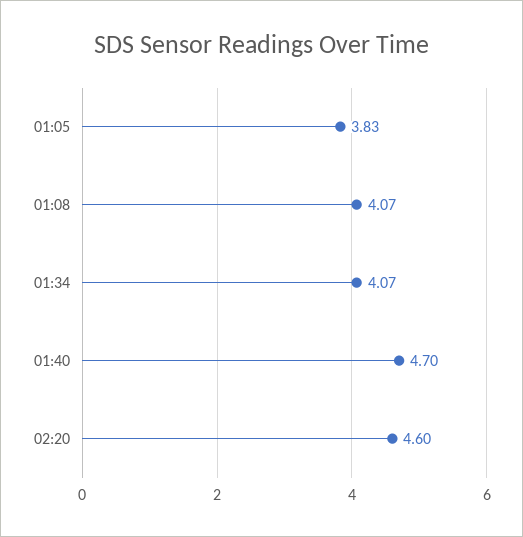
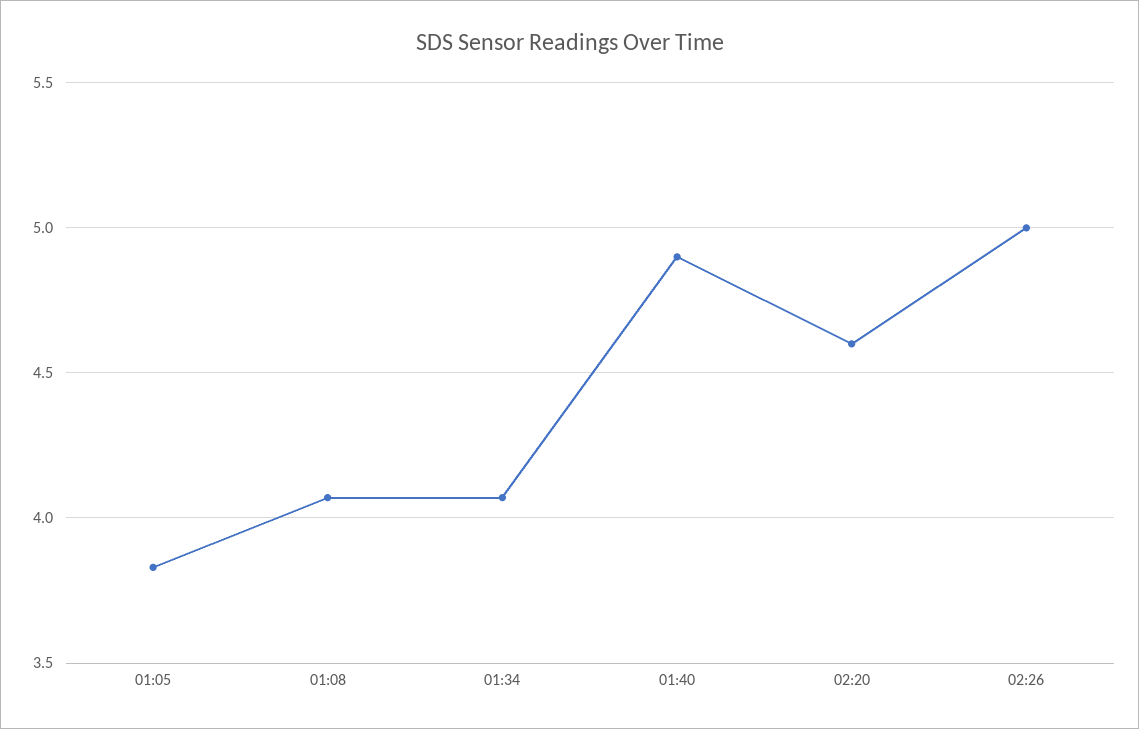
01:40: 4.7 -> 4.9
02:26: none -> 5

